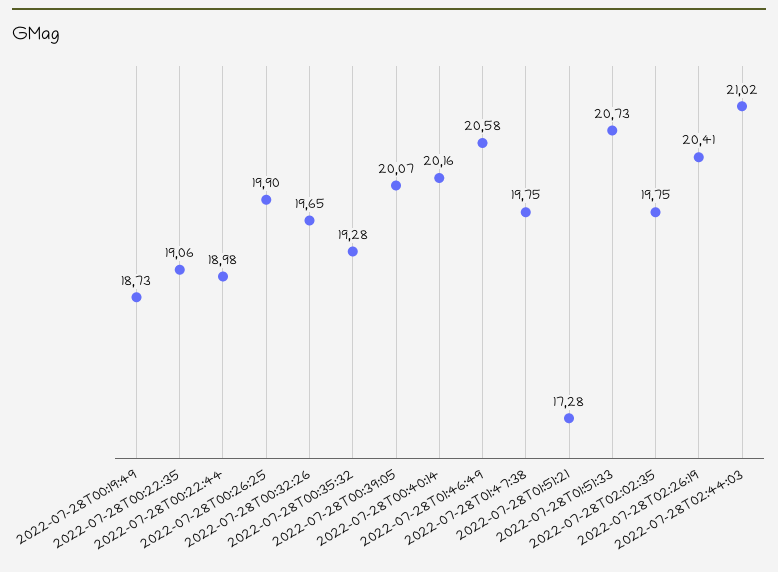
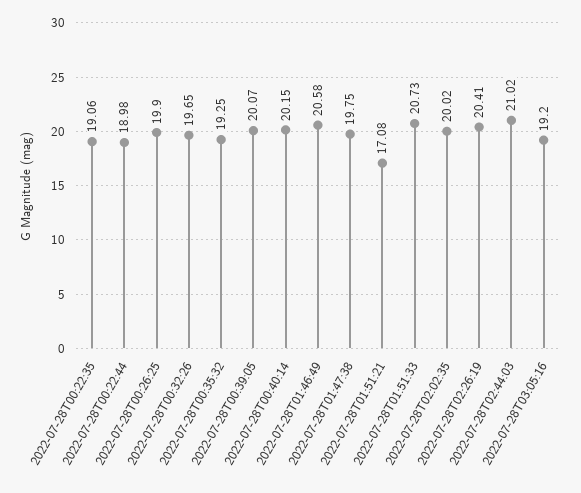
2022-07-28T00:19:49: 18.73 -> none
2022-07-28T00:35:32: 19.28 -> 19.25
2022-07-28T00:40:14: 20.16 -> 20.15
2022-07-28T01:51:21: 17.28 -> 17.08
2022-07-28T02:02:35: 19.75 -> 20.02
2022-07-28T03:05:16: none -> 19.2

